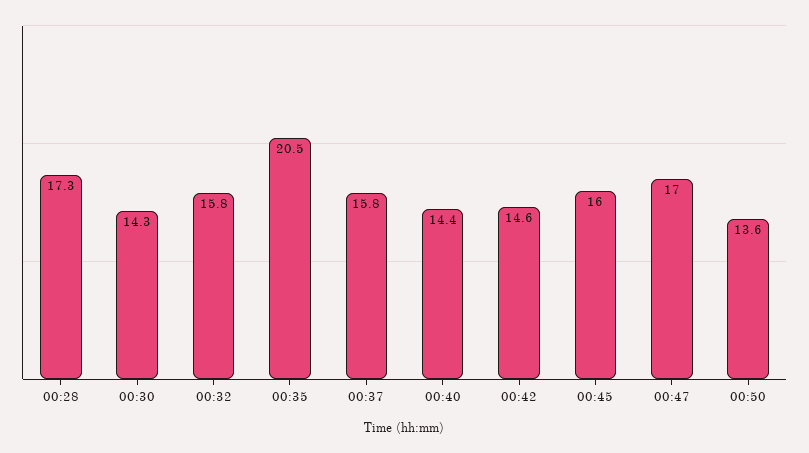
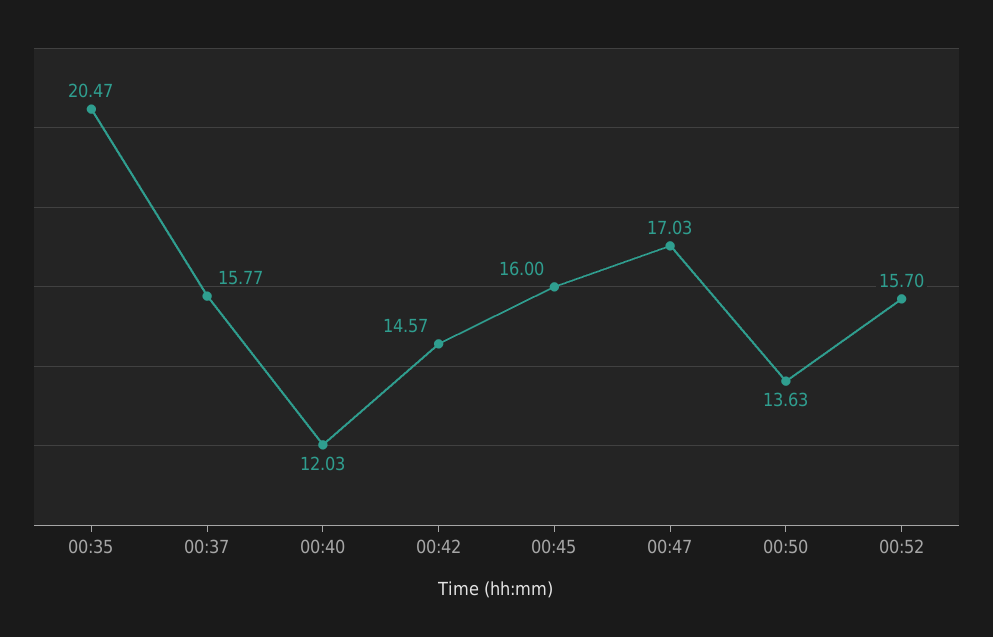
00:28: 17.3 -> none
00:30: 14.3 -> none
00:32: 15.8 -> none
00:40: 14.4 -> 12.03
00:52: none -> 15.7

